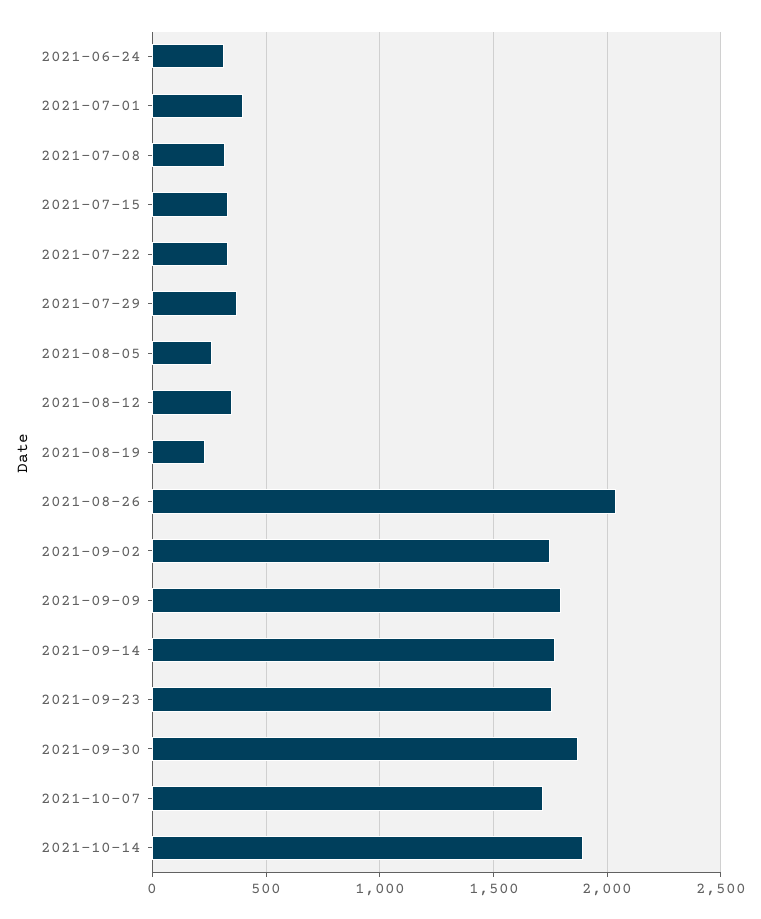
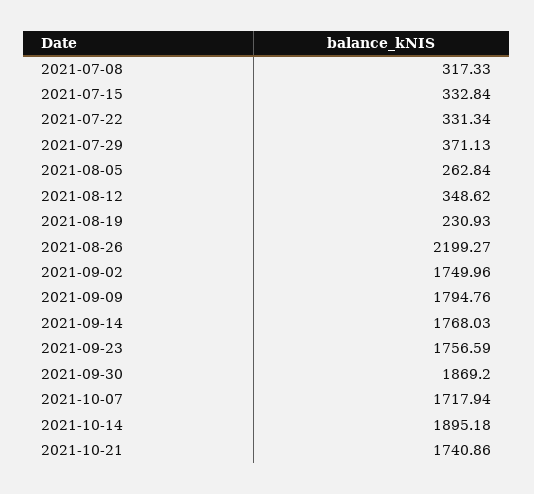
2021-06-24: 300 -> none
2021-07-01: 400 -> none
2021-08-26: 2050 -> 2199.27
2021-10-21: none -> 1740.86

